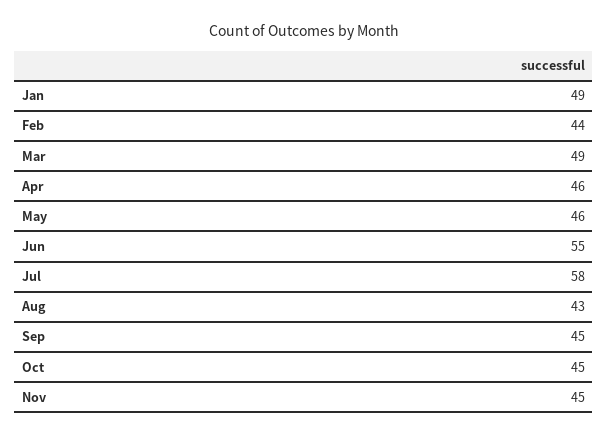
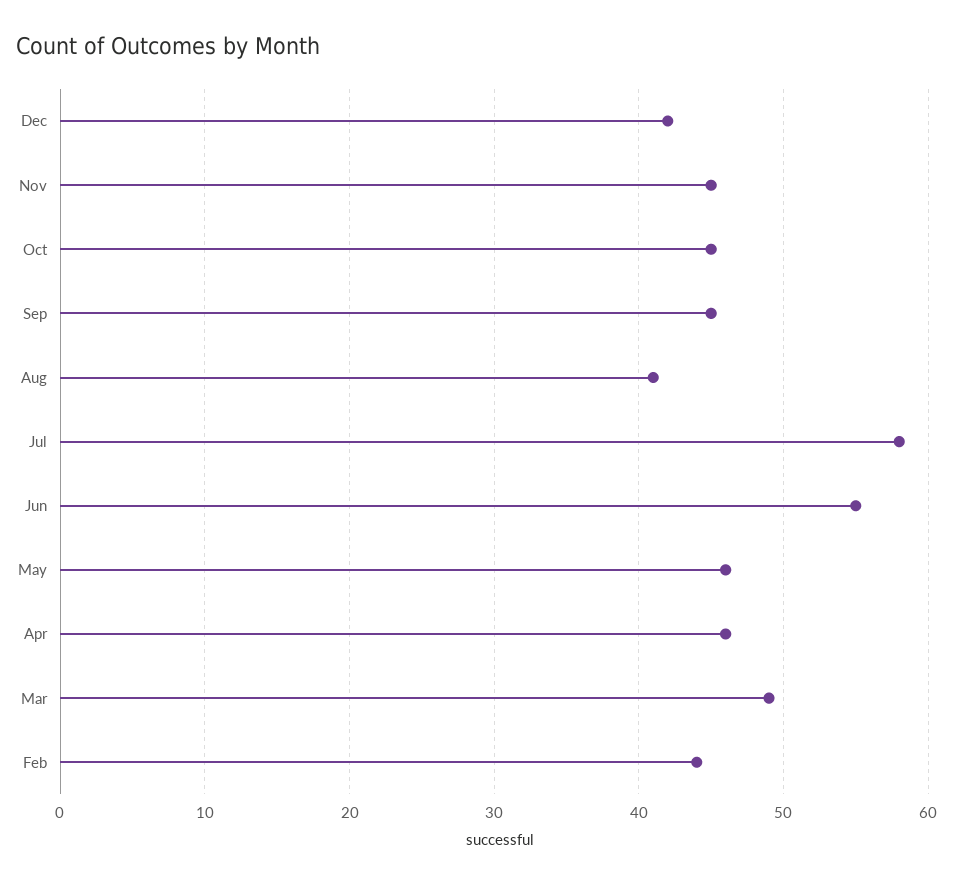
Jan: 49 -> none
Aug: 43 -> 41
Dec: none -> 42

